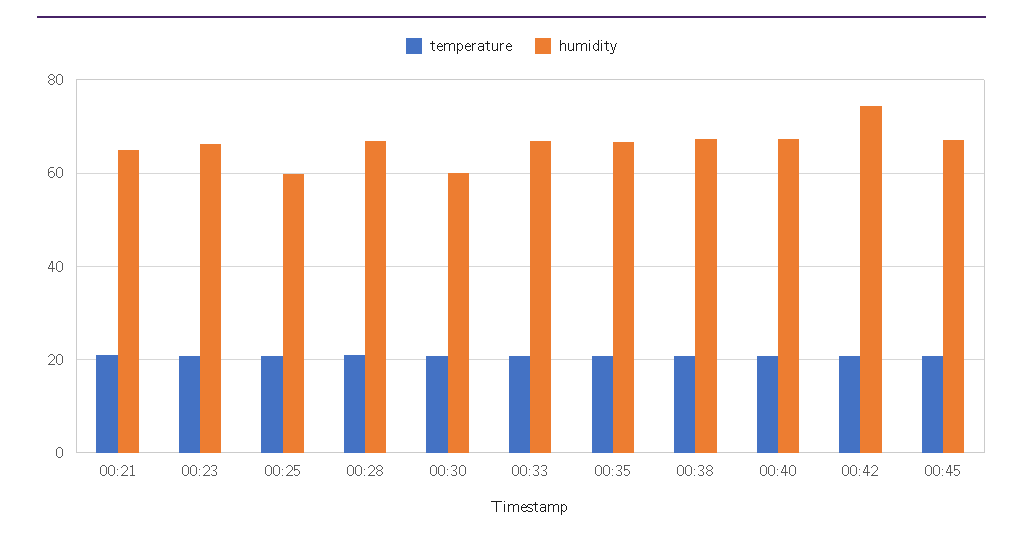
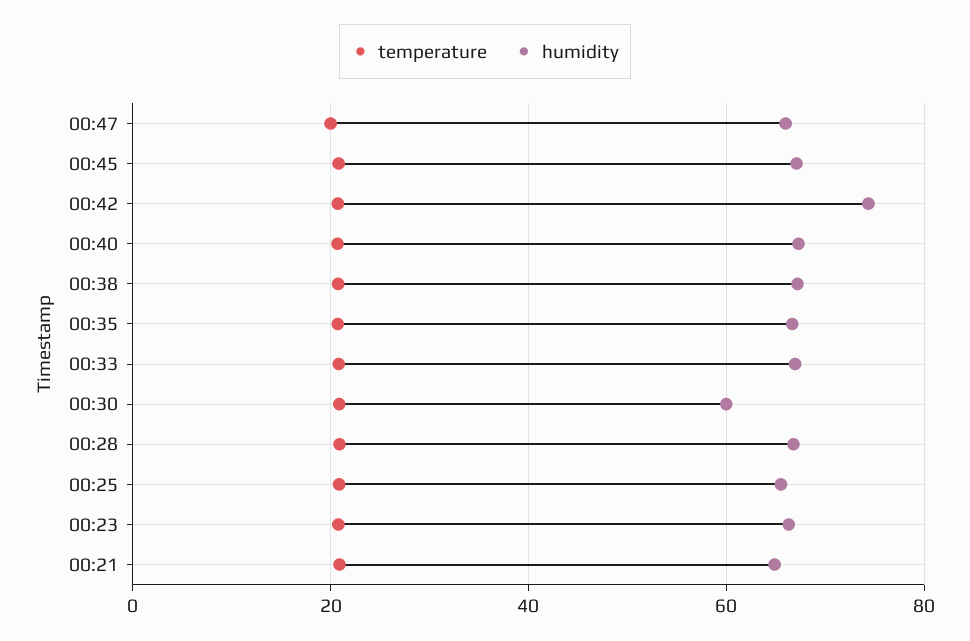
humidity, 00:25: 60 -> 66
temperature, 00:47: none -> 20
humidity, 00:47: none -> 66

